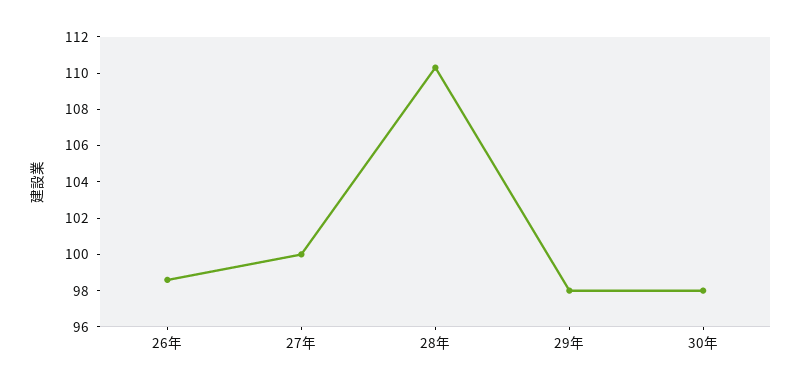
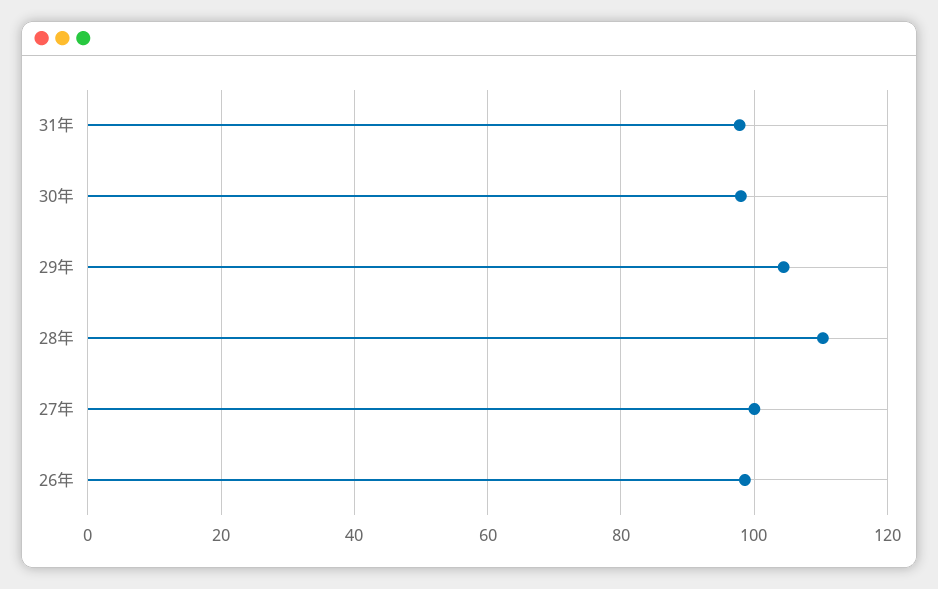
29年: 98 -> 104
31年: none -> 98

